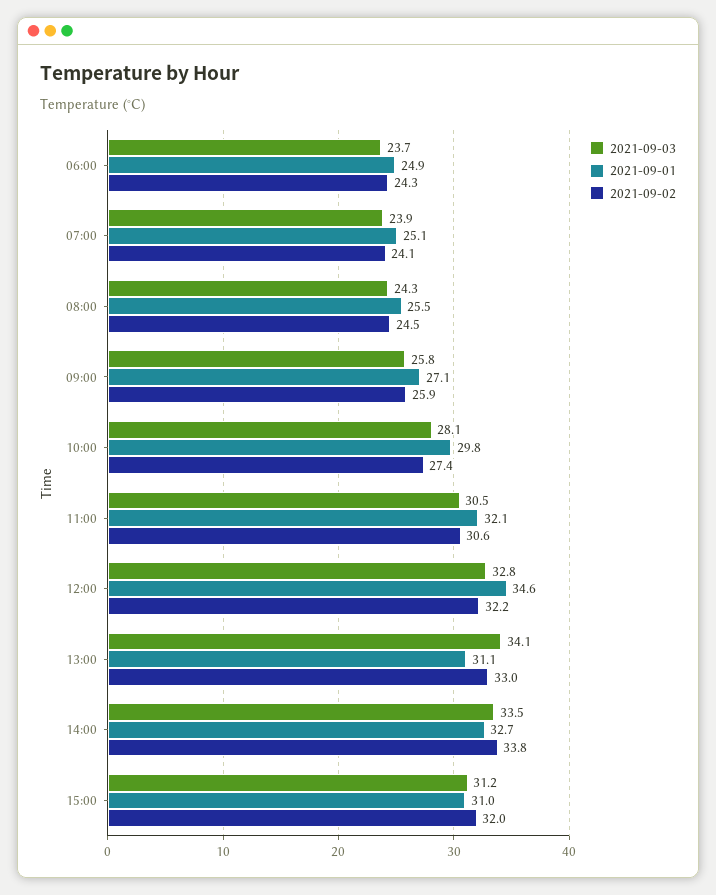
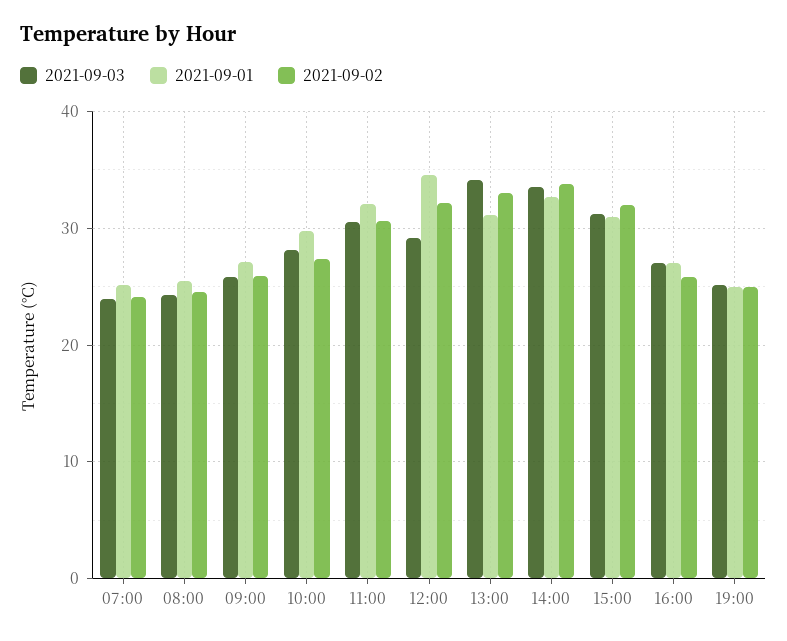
2021-09-03, 06:00: 23.7 -> none
2021-09-01, 06:00: 24.9 -> none
2021-09-02, 06:00: 24.3 -> none
2021-09-03, 12:00: 32.8 -> 29
2021-09-03, 16:00: none -> 27
2021-09-01, 16:00: none -> 27
2021-09-02, 16:00: none -> 26
2021-09-03, 19:00: none -> 25
2021-09-01, 19:00: none -> 25
2021-09-02, 19:00: none -> 25

